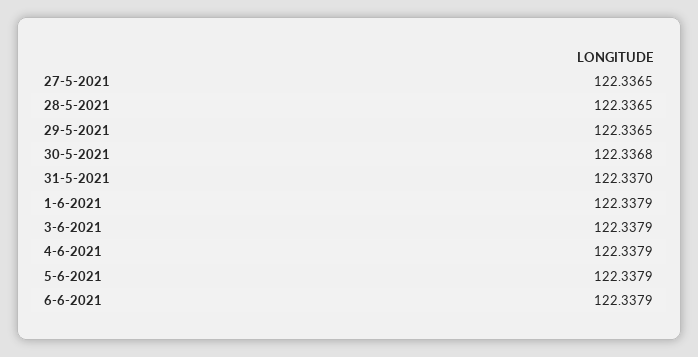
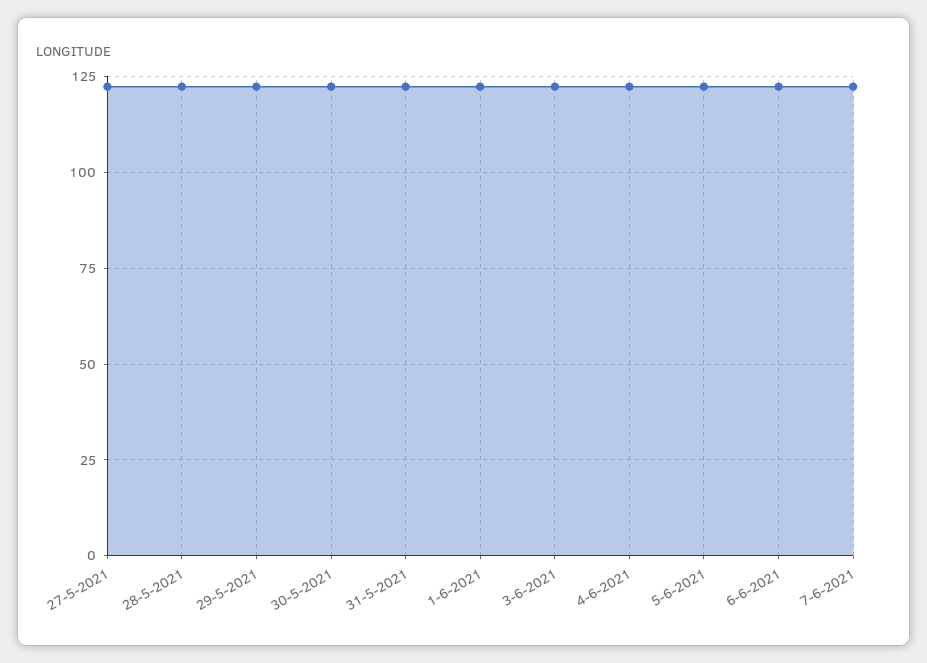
7-6-2021: none -> 122.5

